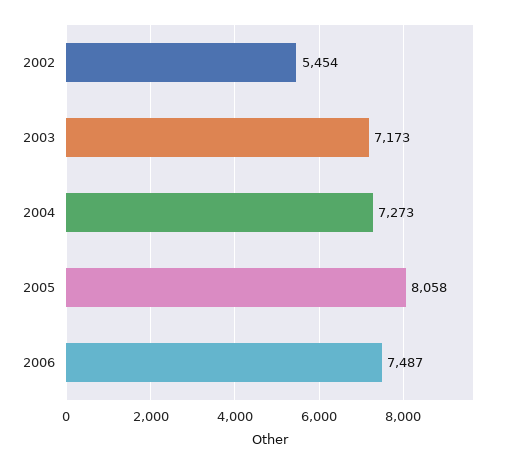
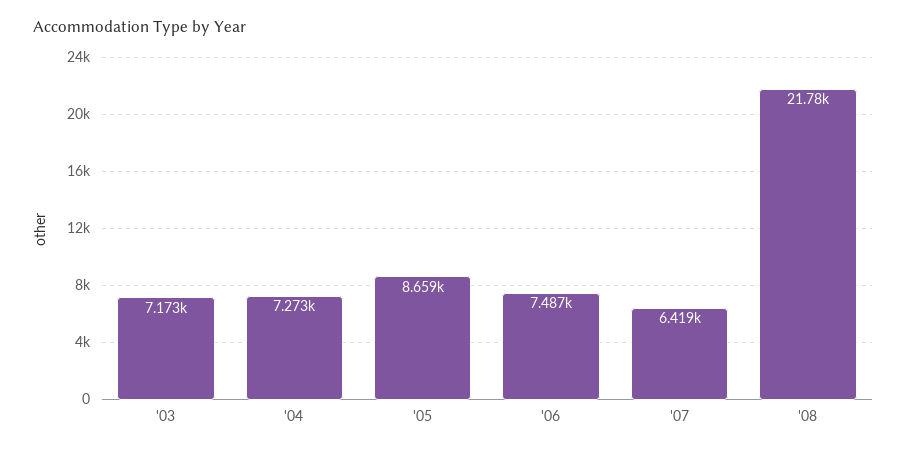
2002: 5454 -> none
2005: 8058 -> 8659
'07: none -> 6419
'08: none -> 21780

